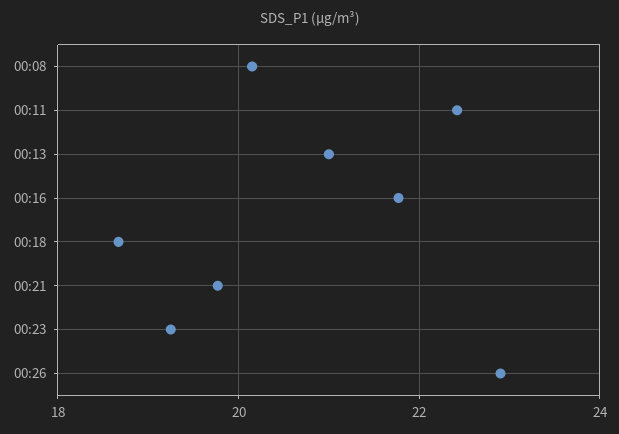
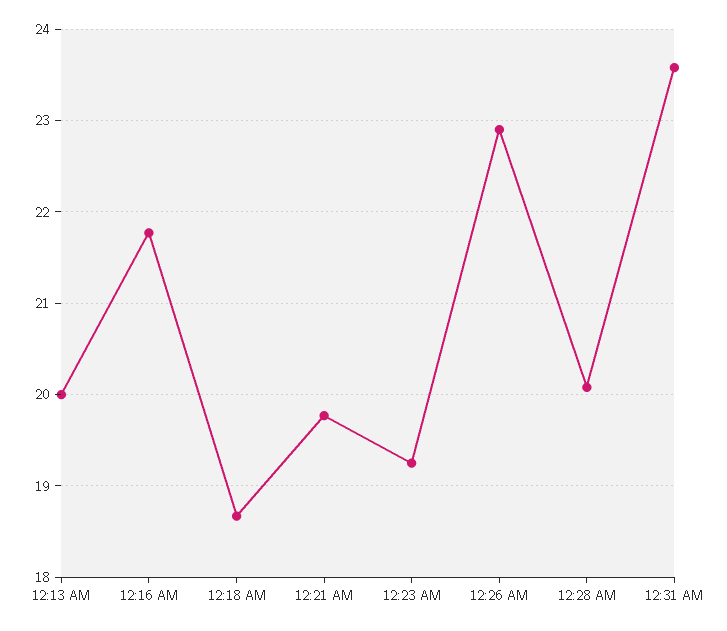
00:08: 20.2 -> none
00:11: 22.4 -> none
00:13: 21 -> 20
12:28 AM: none -> 20.1
12:31 AM: none -> 23.6

